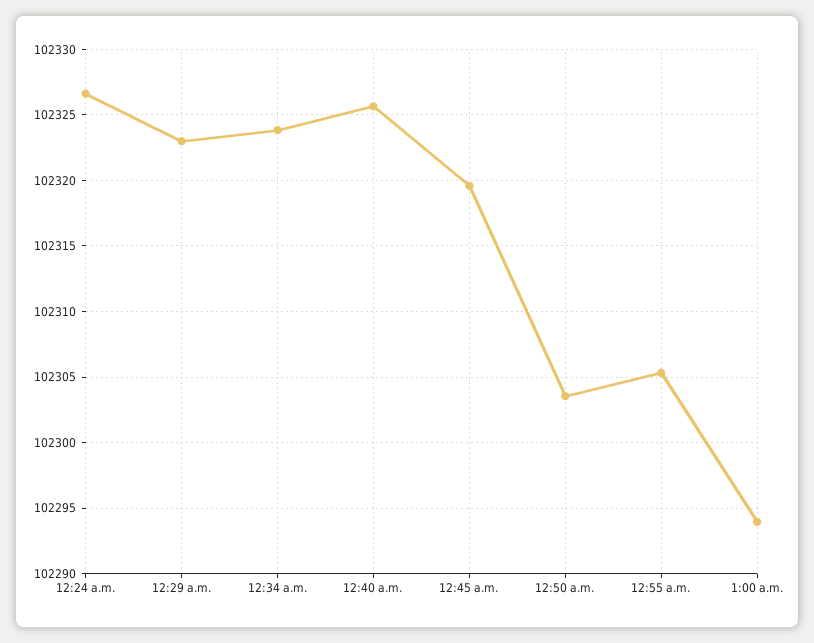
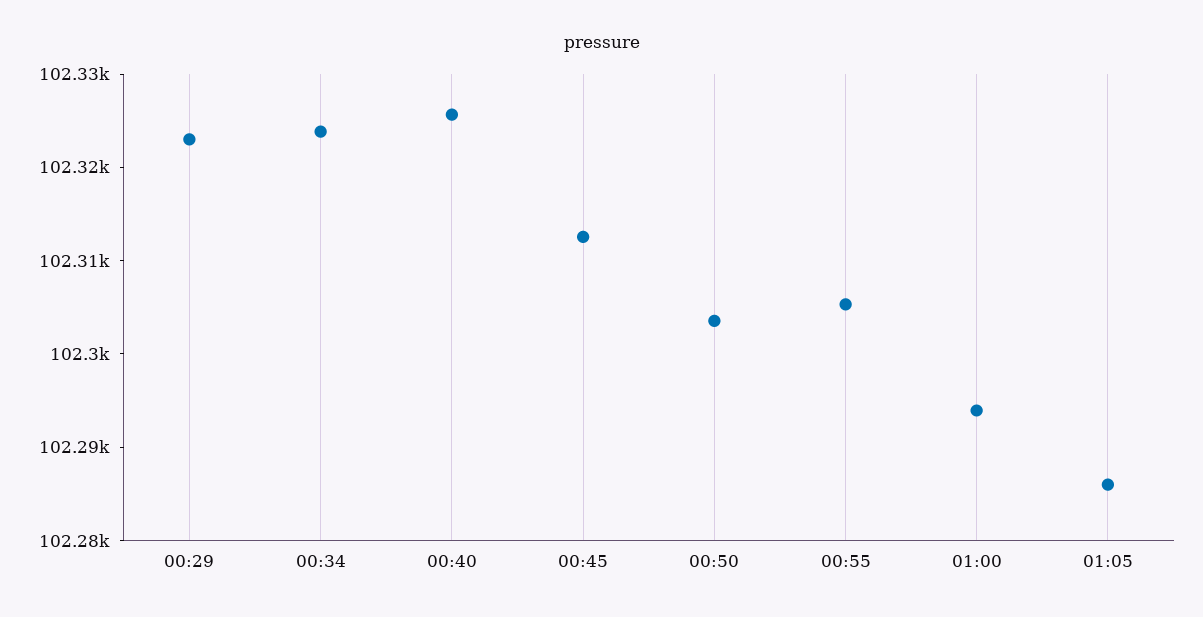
12:24 a.m.: 102326.5 -> none
12:45 a.m.: 102319.5 -> 102312
01:05: none -> 102286

